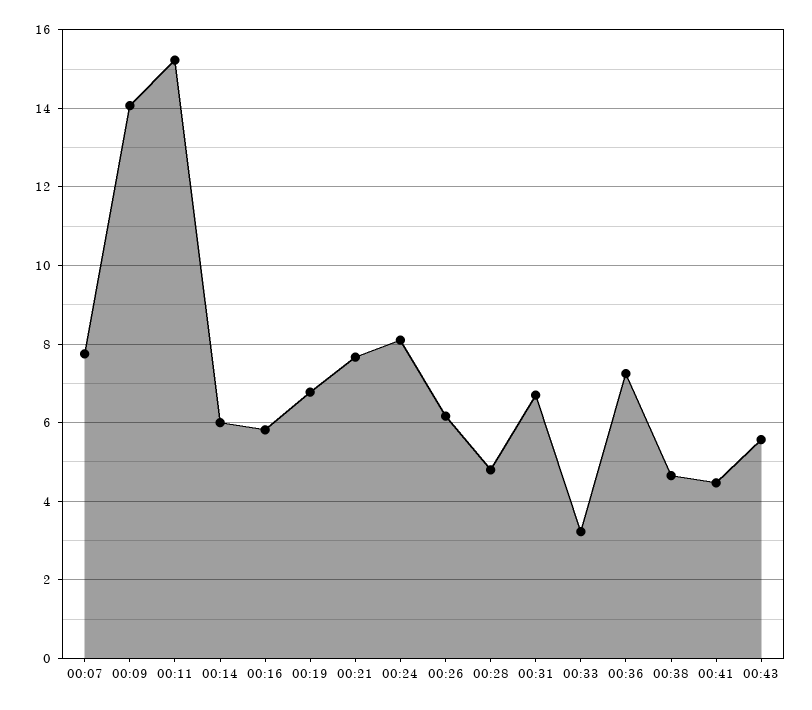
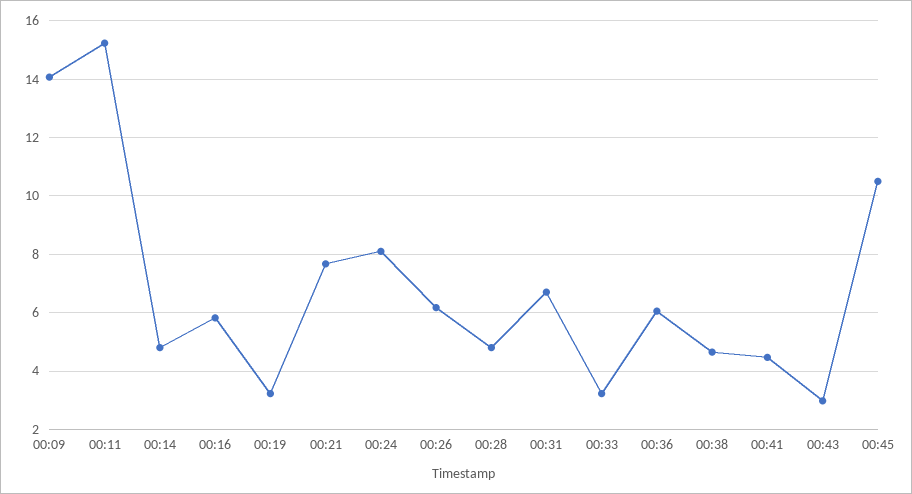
00:07: 7.8 -> none
00:14: 6 -> 4.75
00:19: 6.8 -> 3.25
00:36: 7.2 -> 6
00:43: 5.6 -> 3
00:45: none -> 10.5

